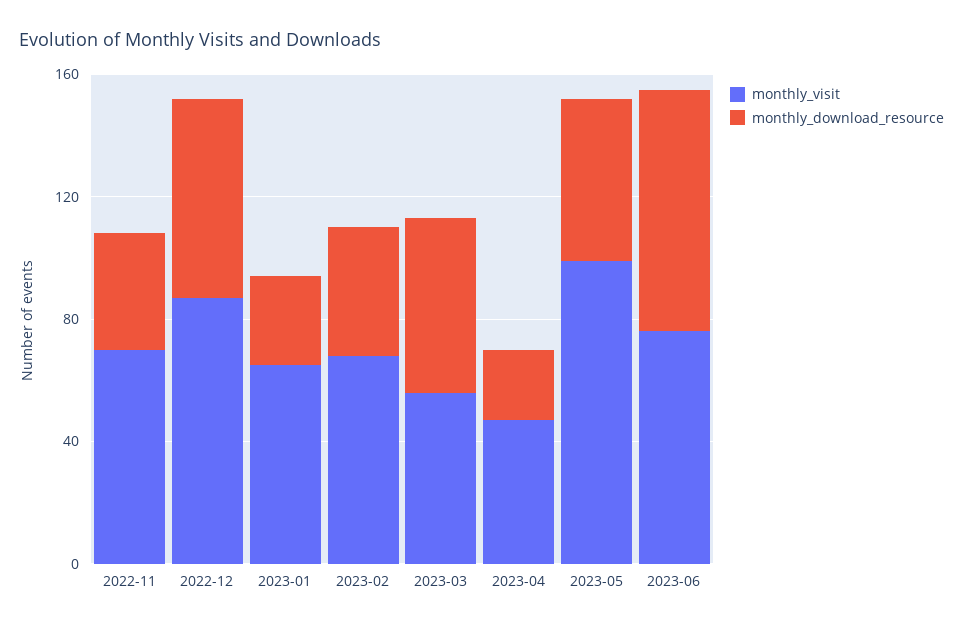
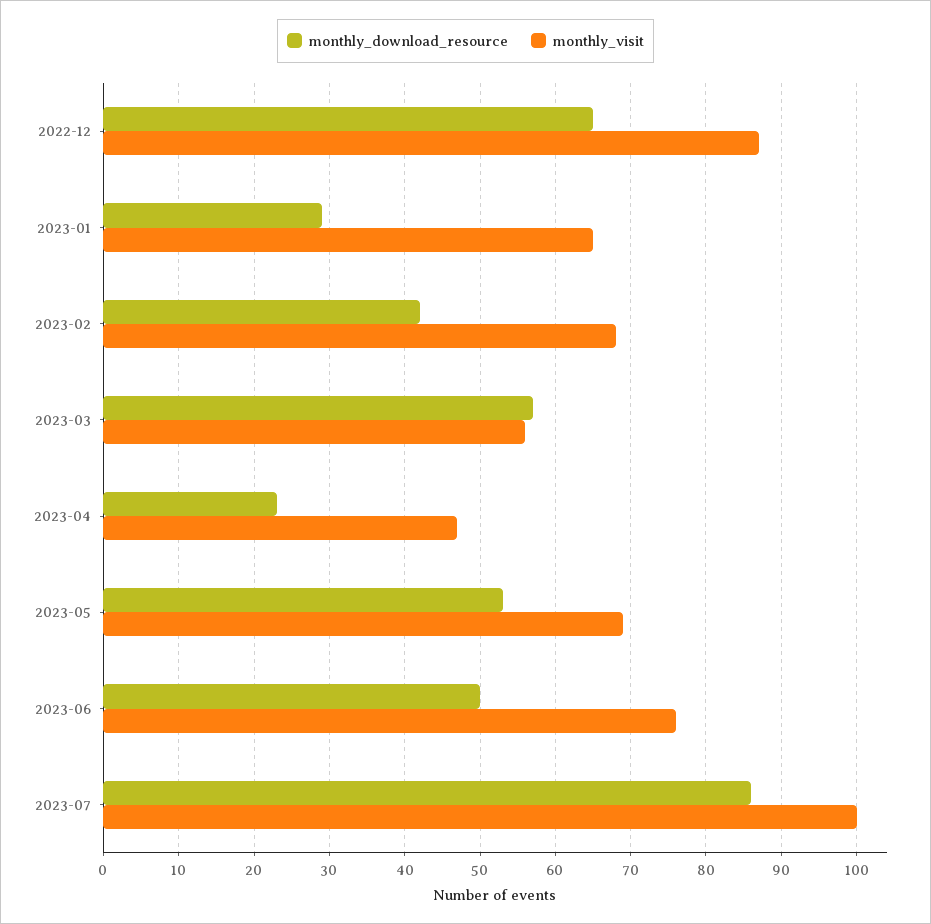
monthly_visit, 2022-11: 70 -> none
monthly_download_resource, 2022-11: 40 -> none
monthly_visit, 2023-05: 100 -> 69
monthly_download_resource, 2023-06: 80 -> 50
monthly_download_resource, 2023-07: none -> 86
monthly_visit, 2023-07: none -> 100

